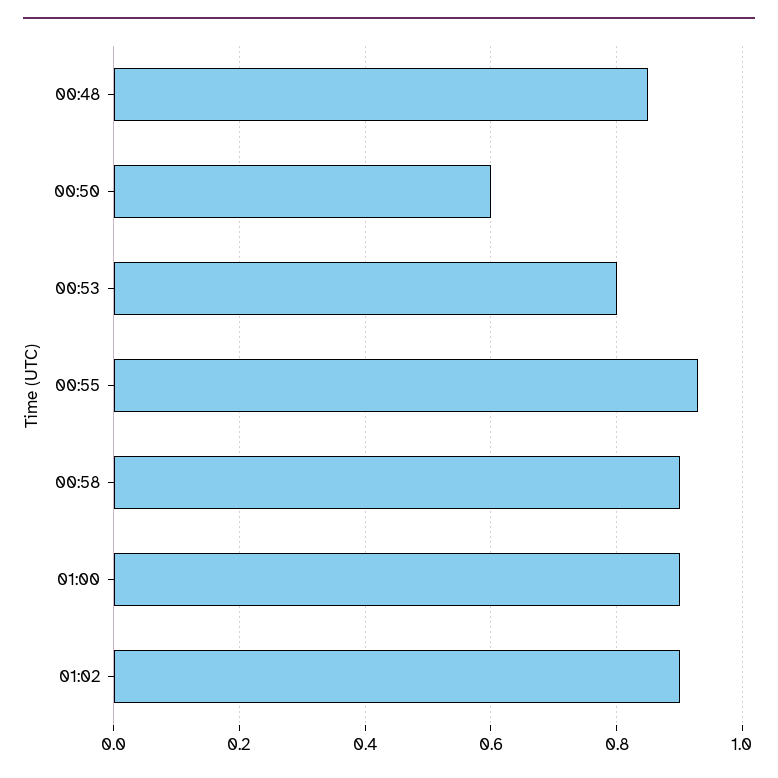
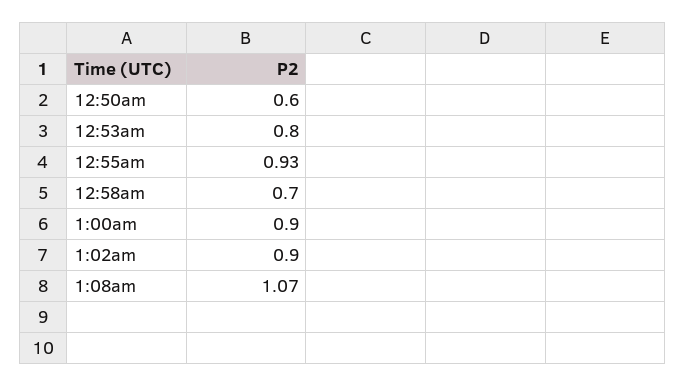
00:48: 0.85 -> none
00:58: 0.9 -> 0.7
1:08am: none -> 1.07

